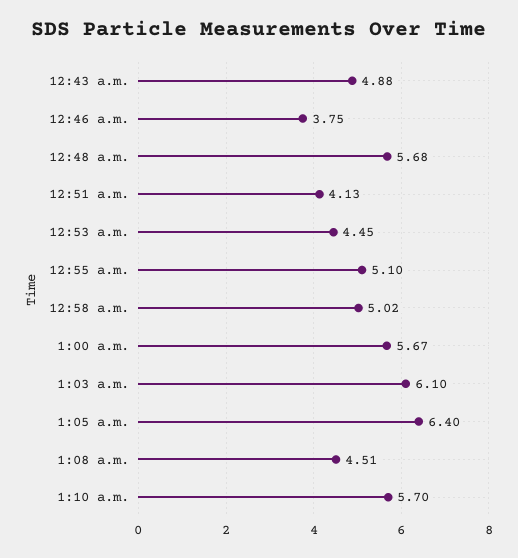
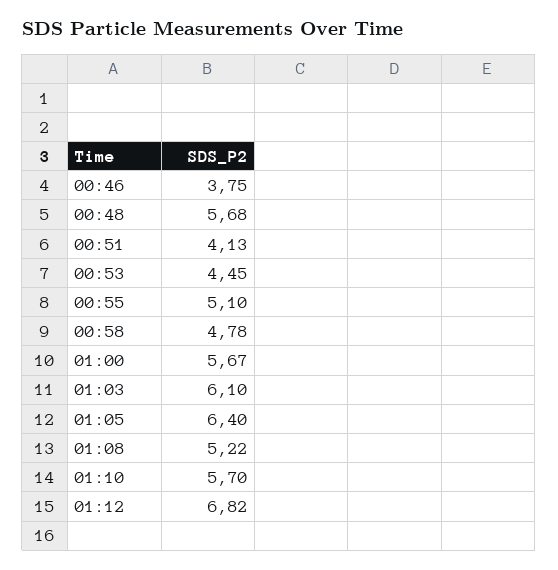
12:43 a.m.: 4.88 -> none
12:58 a.m.: 5.02 -> 4.78
1:08 a.m.: 4.51 -> 5.22
01:12: none -> 6.82

